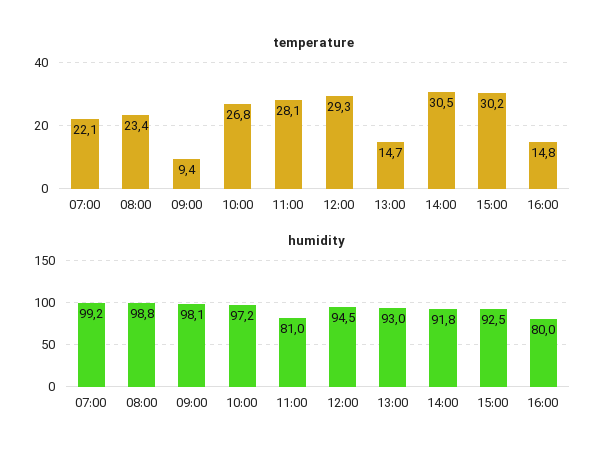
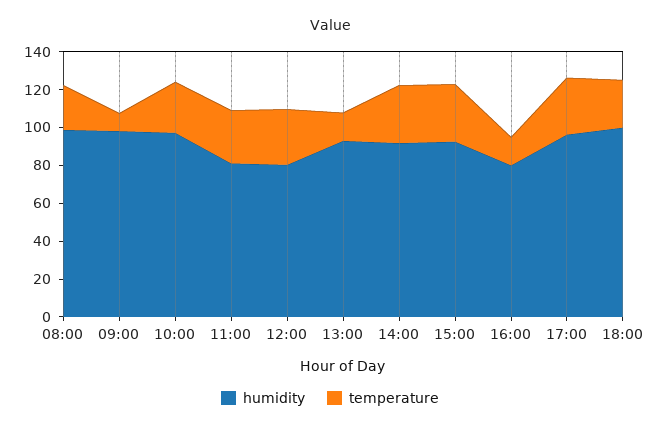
temperature, 07:00: 22.1 -> none
humidity, 07:00: 99.2 -> none
humidity, 12:00: 94.5 -> 80
humidity, 17:00: none -> 95
temperature, 17:00: none -> 30
humidity, 18:00: none -> 100
temperature, 18:00: none -> 25

